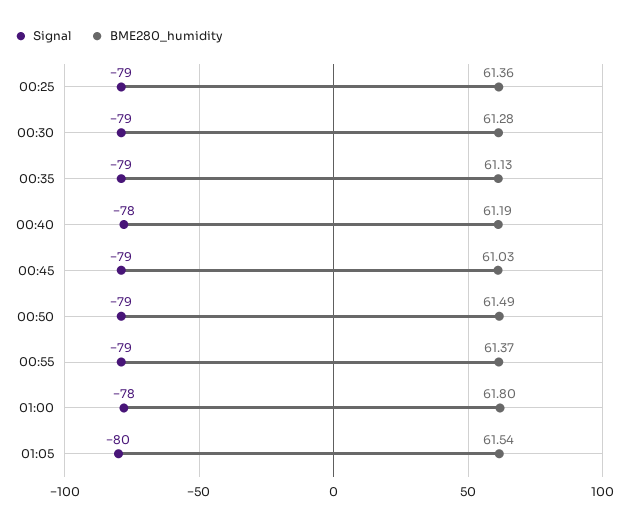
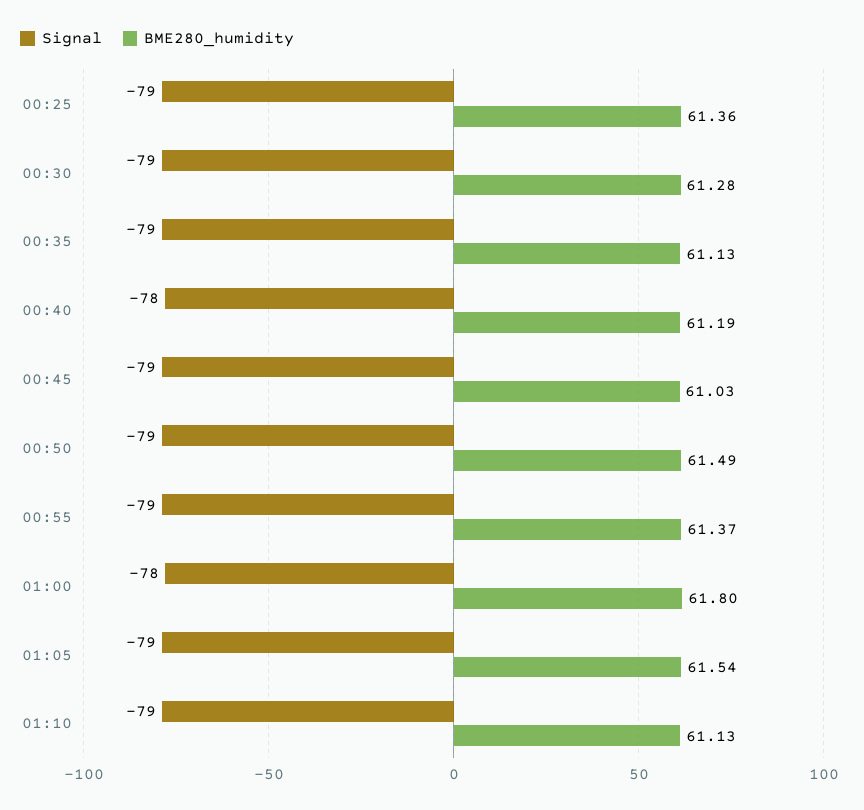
Signal, 01:05: -80 -> -79
Signal, 01:10: none -> -79
BME280_humidity, 01:10: none -> 61.13

